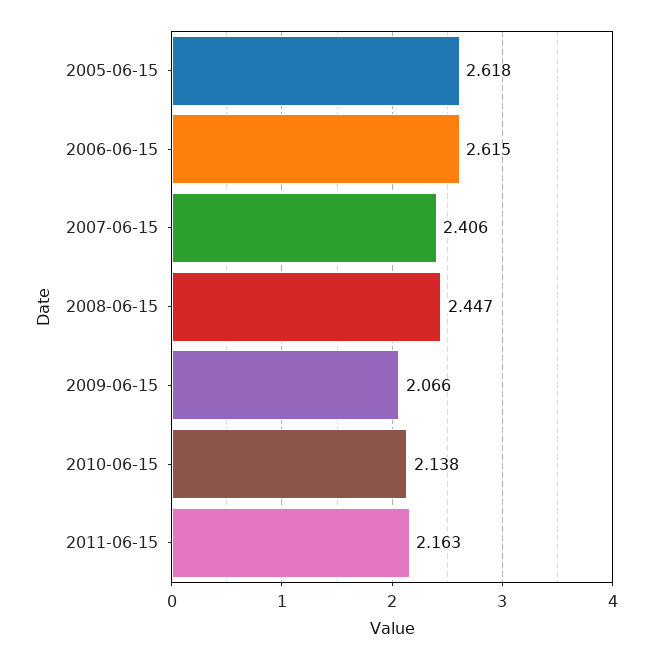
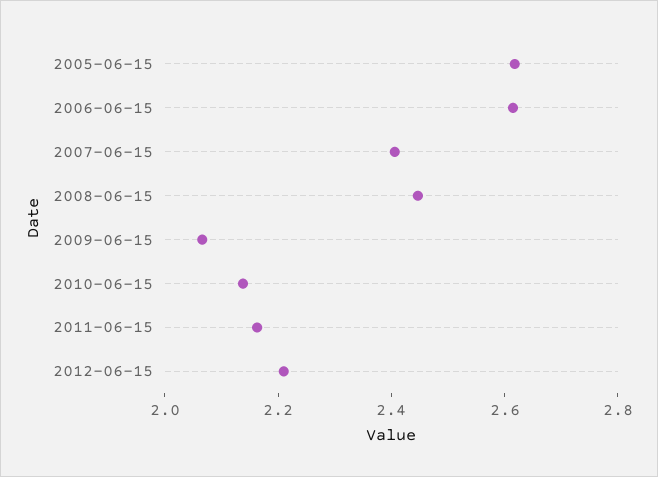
2012-06-15: none -> 2.2

